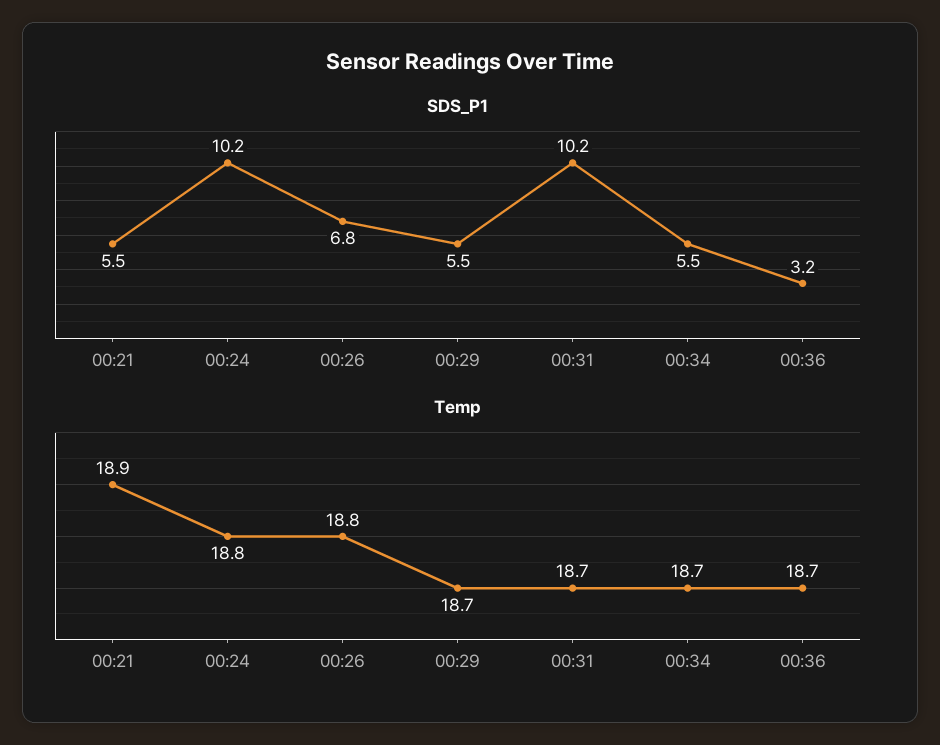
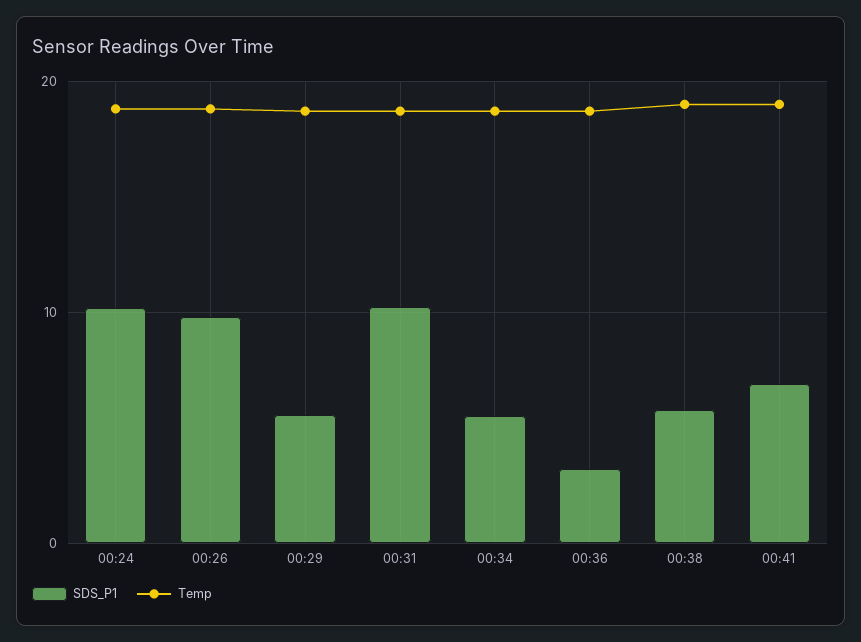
SDS_P1, 00:21: 5.5 -> none
SDS_P1, 00:26: 6.8 -> 10
Temp, 00:21: 18.9 -> none
SDS_P1, 00:38: none -> 6
Temp, 00:38: none -> 19
SDS_P1, 00:41: none -> 7
Temp, 00:41: none -> 19

